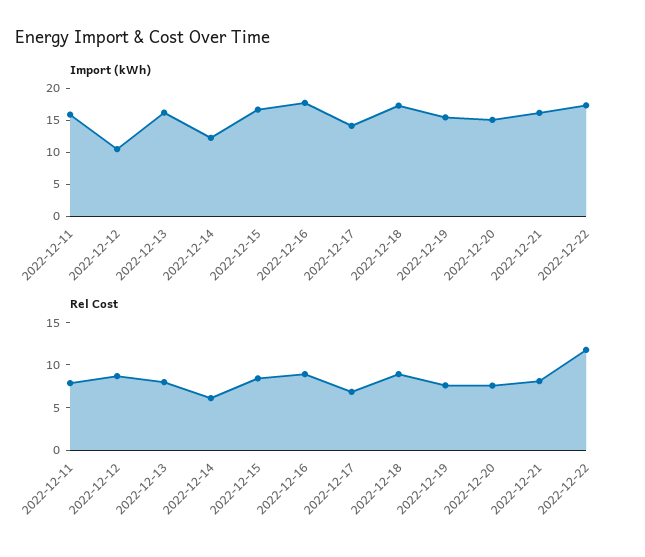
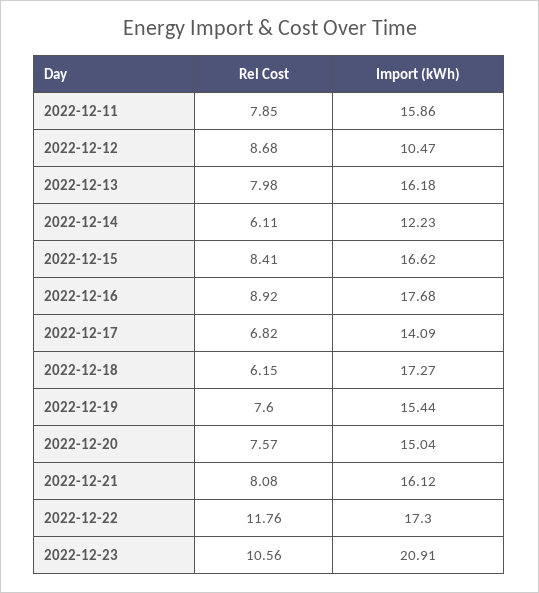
Rel Cost, 2022-12-18: 9 -> 6.15
Rel Cost, 2022-12-23: none -> 10.56
Import (kWh), 2022-12-23: none -> 20.91

